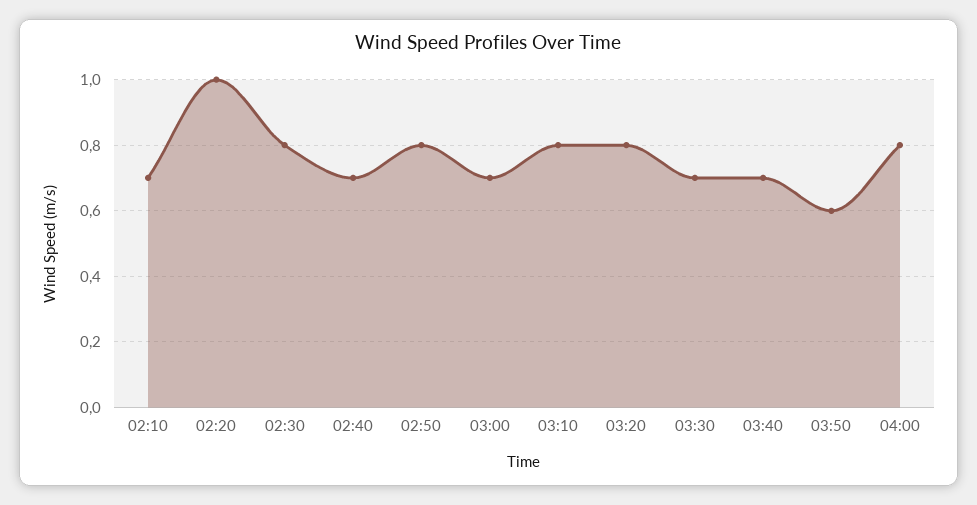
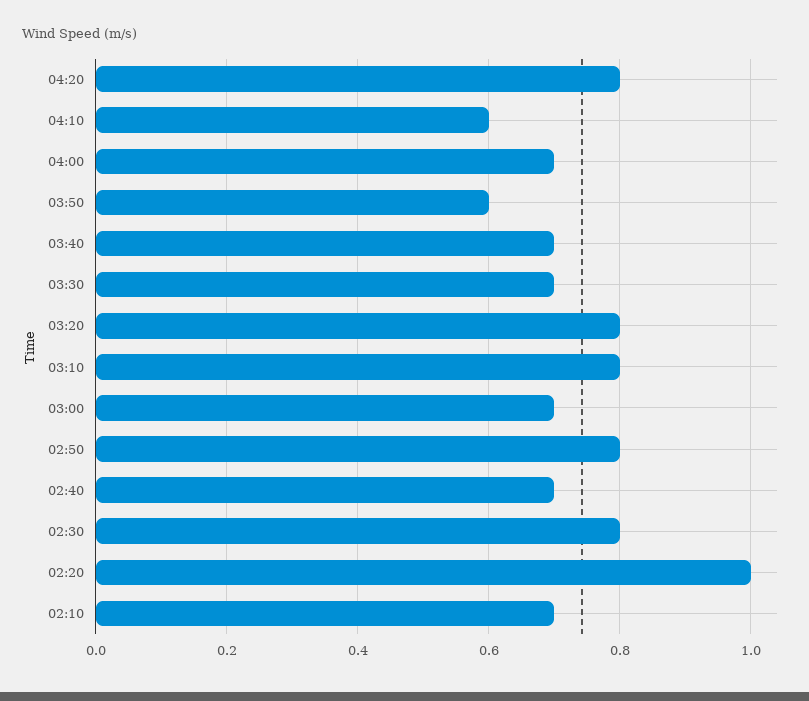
04:00: 0.8 -> 0.7
04:20: none -> 0.8
04:10: none -> 0.6

